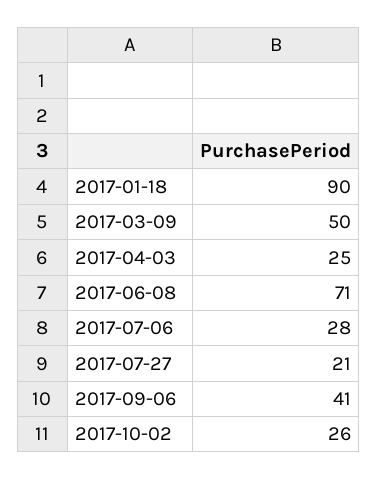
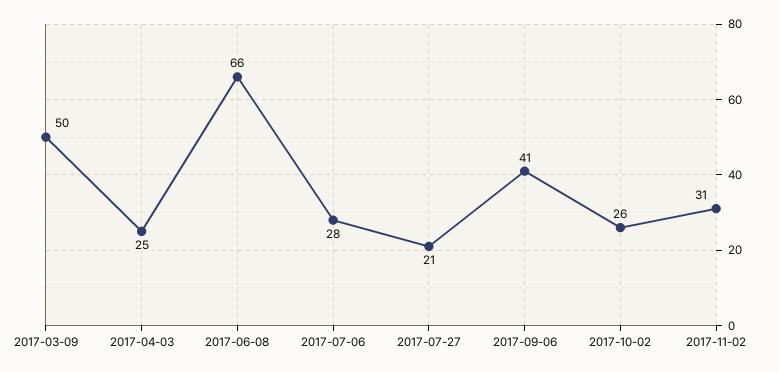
2017-01-18: 90 -> none
2017-06-08: 71 -> 66
2017-11-02: none -> 31

